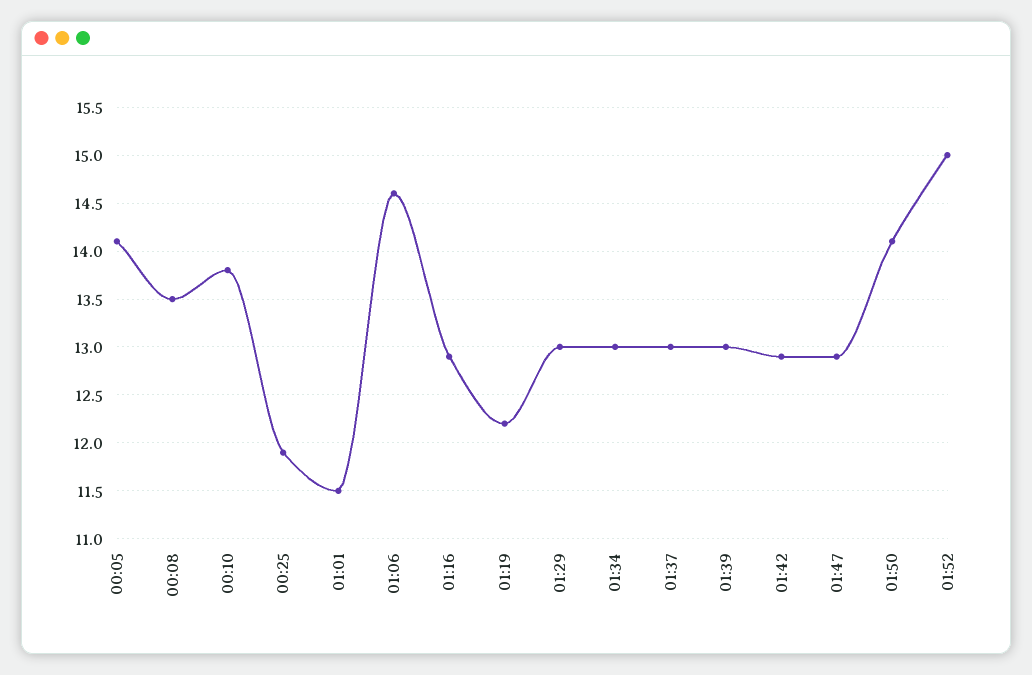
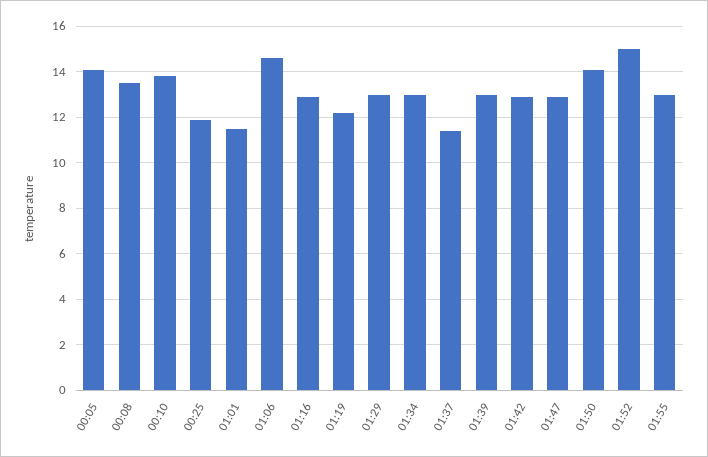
01:37: 13 -> 11.5
01:55: none -> 13

